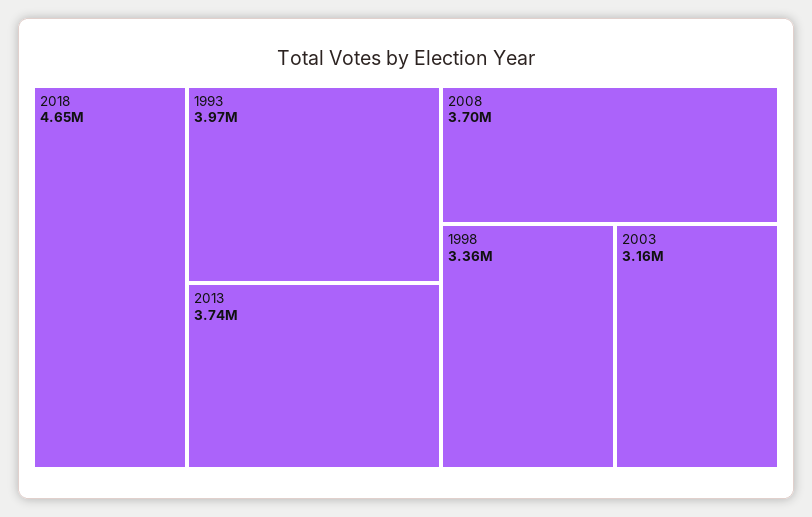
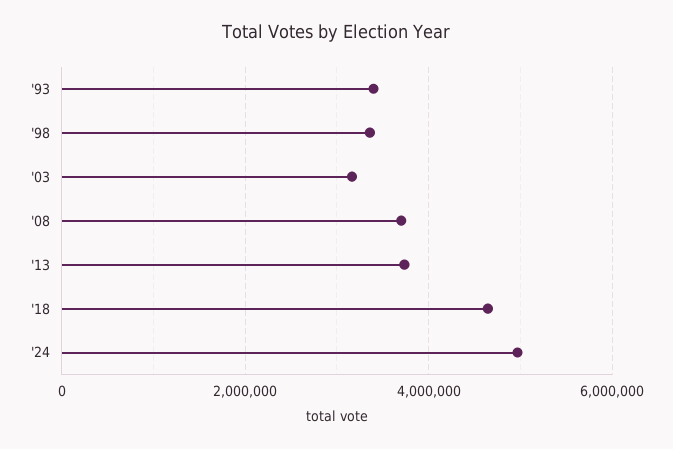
1993: 3970000 -> 3400000
'24: none -> 5000000

